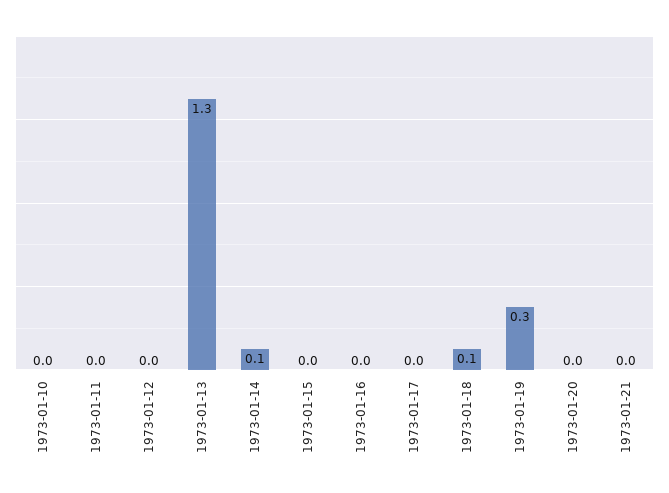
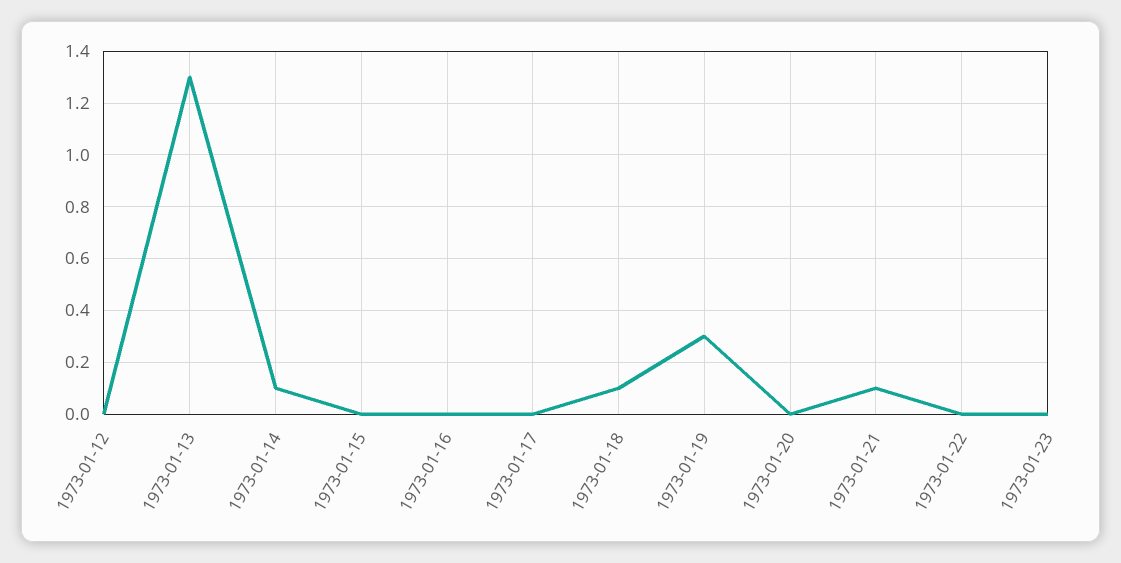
1973-01-10: 0 -> none
1973-01-11: 0 -> none
1973-01-21: 0 -> 0.1
1973-01-22: none -> 0
1973-01-23: none -> 0

